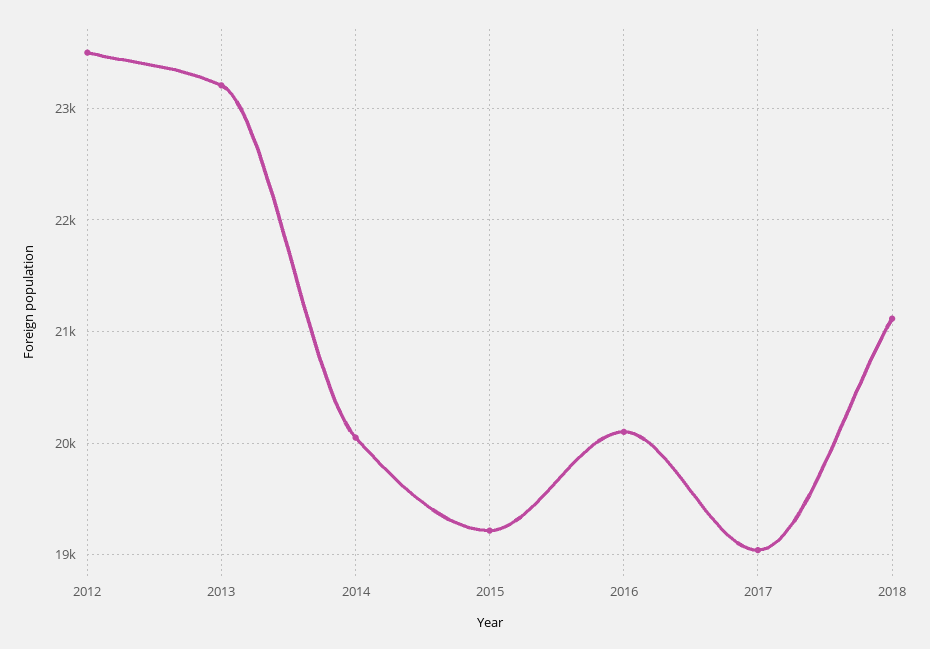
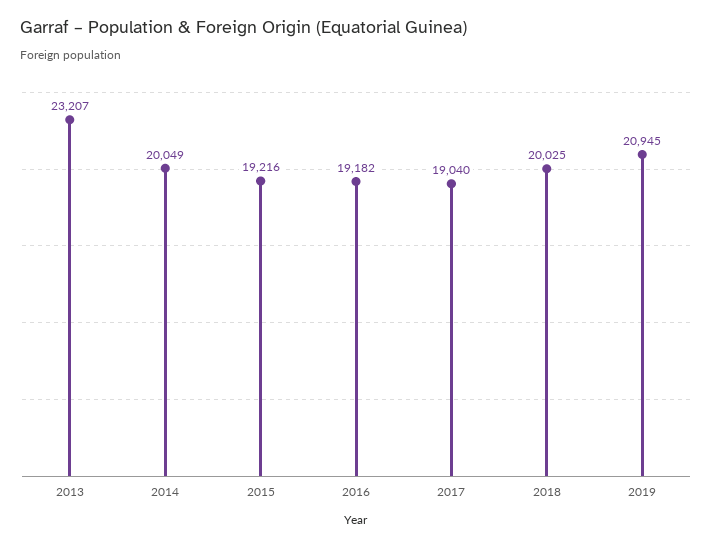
2012: 23500 -> none
2016: 20100 -> 19182
2018: 21100 -> 20025
2019: none -> 20945

